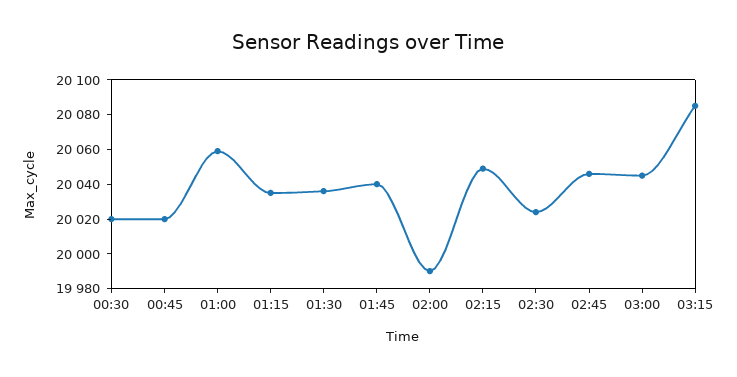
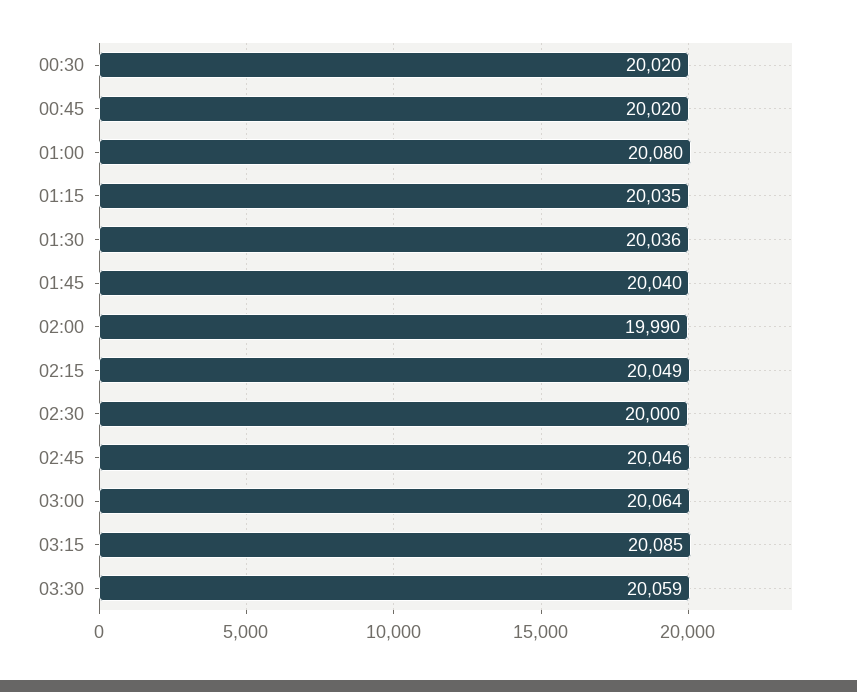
01:00: 20060 -> 20080
02:30: 20025 -> 20000
03:00: 20045 -> 20064
03:30: none -> 20059

